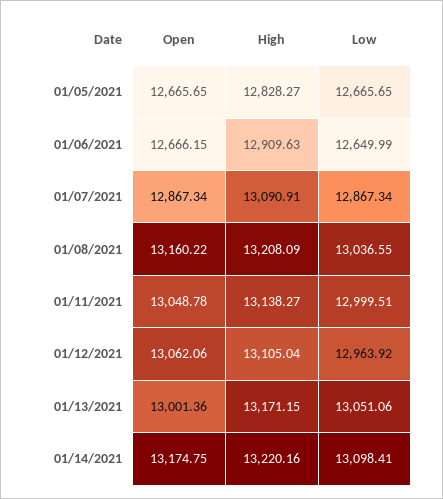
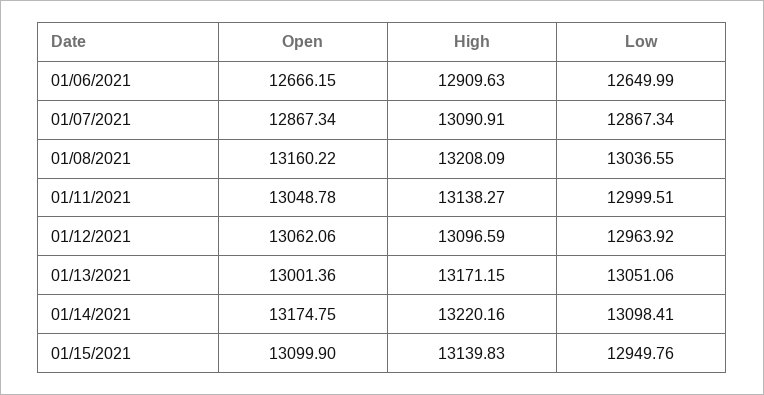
Open, 01/05/2021: 12665.65 -> none
High, 01/05/2021: 12828.27 -> none
Low, 01/05/2021: 12665.65 -> none
High, 01/12/2021: 13105.04 -> 13096.59
Open, 01/15/2021: none -> 13099.9
High, 01/15/2021: none -> 13139.83
Low, 01/15/2021: none -> 12949.76

